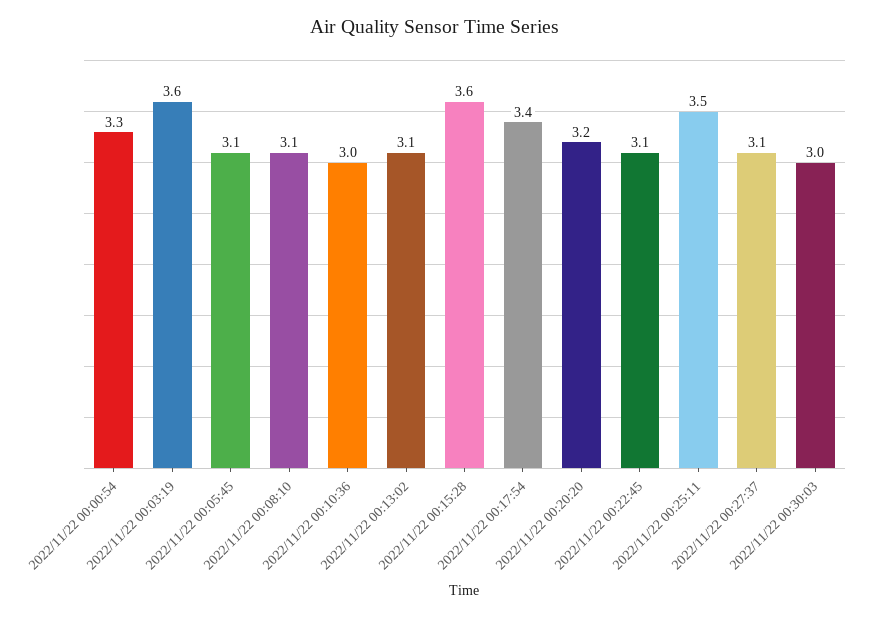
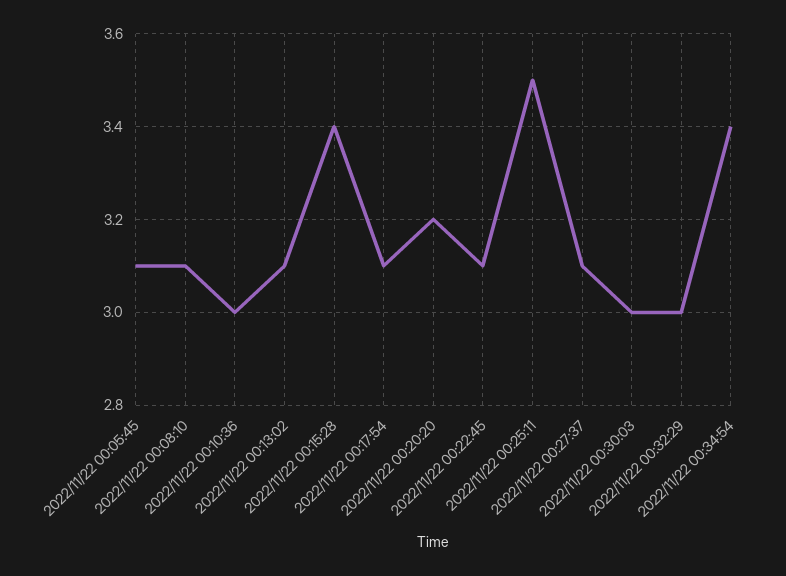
2022/11/22 00:00:54: 3.3 -> none
2022/11/22 00:03:19: 3.6 -> none
2022/11/22 00:15:28: 3.6 -> 3.4
2022/11/22 00:17:54: 3.4 -> 3.1
2022/11/22 00:32:29: none -> 3
2022/11/22 00:34:54: none -> 3.4

